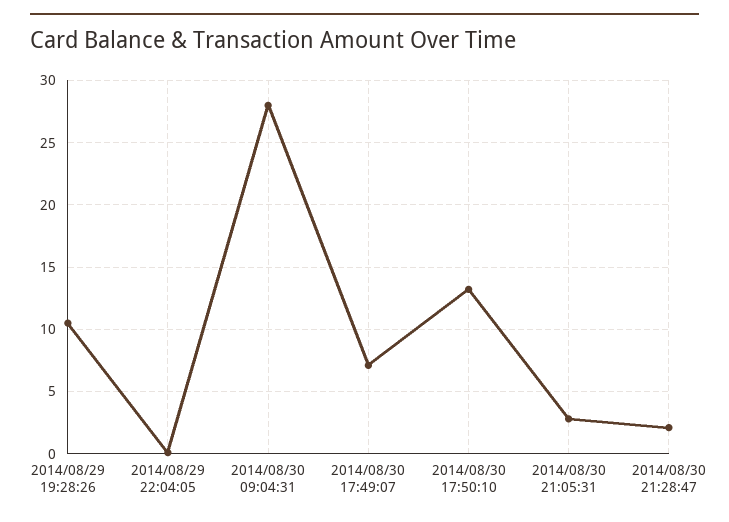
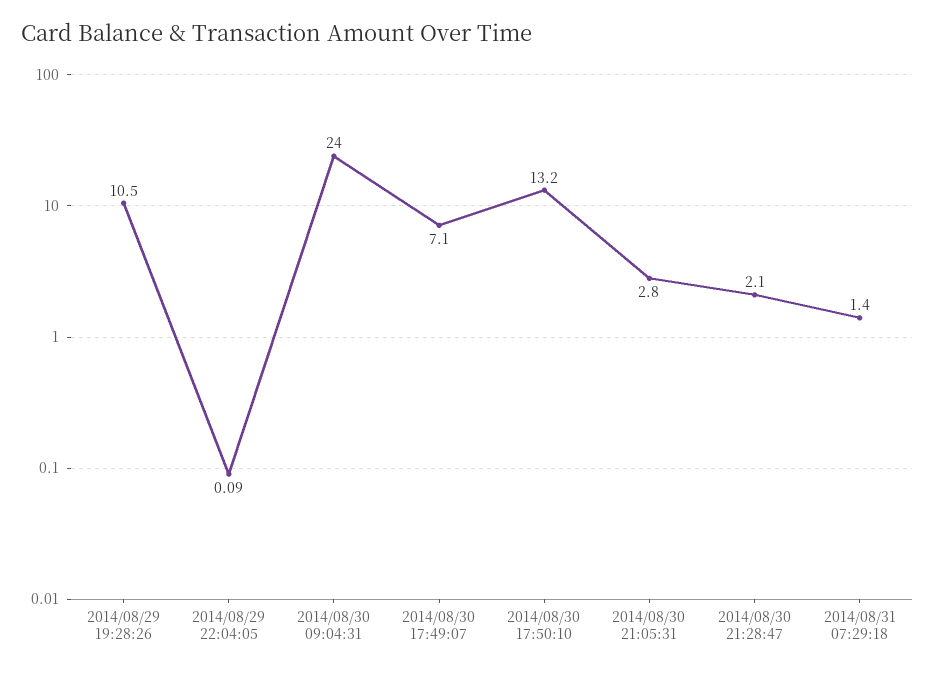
2014/08/30 09:04:31: 28 -> 24
2014/08/31 07:29:18: none -> 1.4

